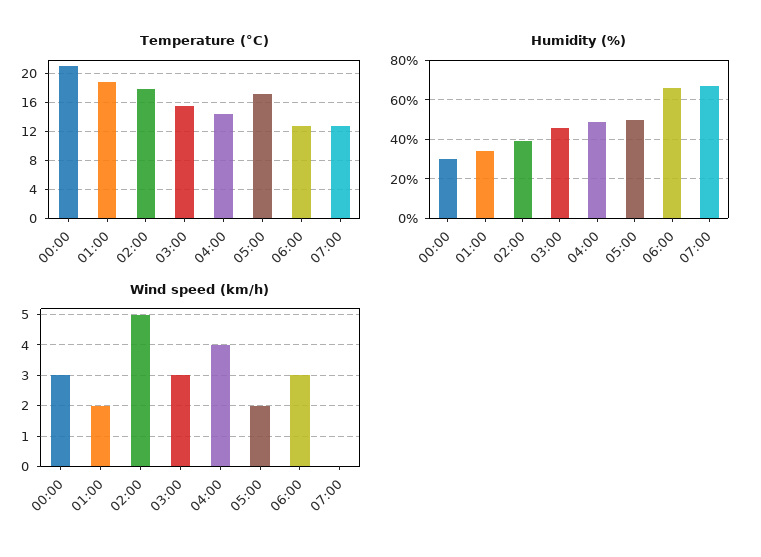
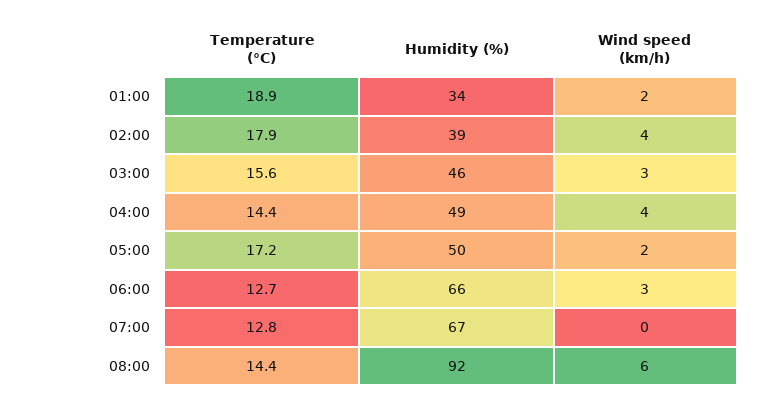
Temperature (°C), 00:00: 21 -> none
Humidity (%), 00:00: 30 -> none
Wind speed (km/h), 00:00: 3 -> none
Wind speed (km/h), 02:00: 5 -> 4
Temperature (°C), 08:00: none -> 14.4
Humidity (%), 08:00: none -> 92
Wind speed (km/h), 08:00: none -> 6

